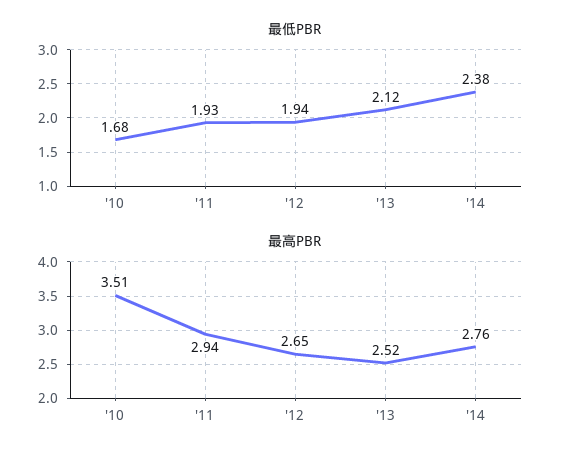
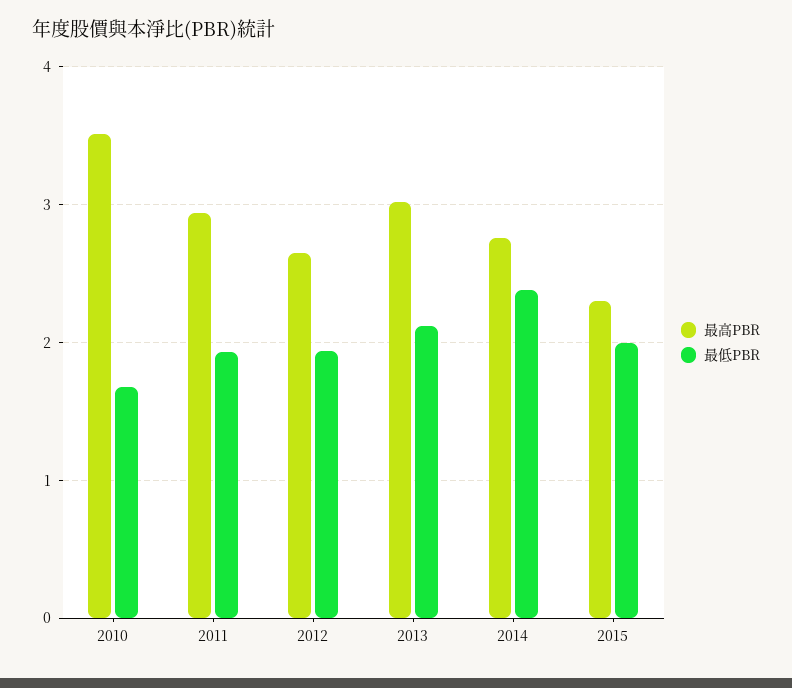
最高PBR, '13: 2.52 -> 3
最高PBR, 2015: none -> 2.3
最低PBR, 2015: none -> 2

